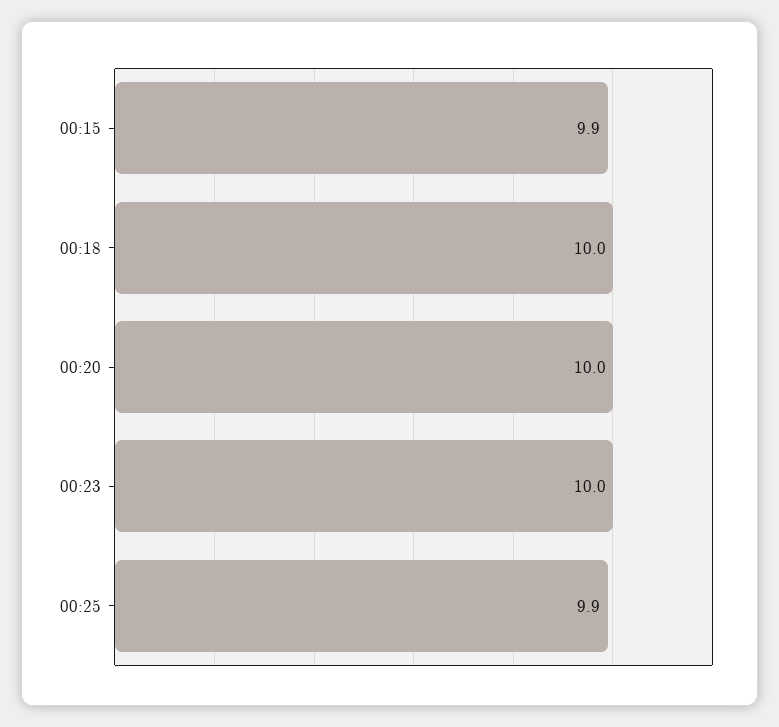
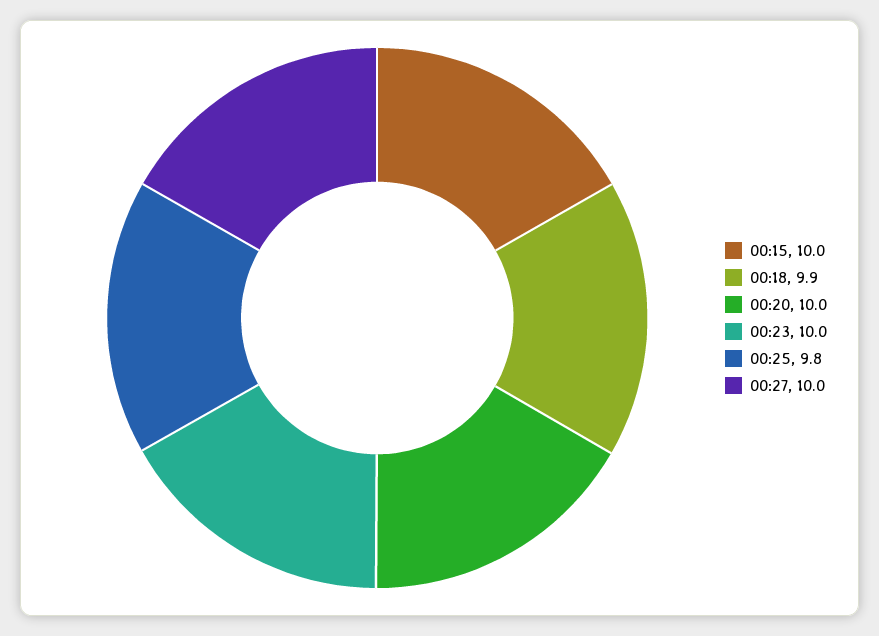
00:15: 9.9 -> 10
00:18: 10 -> 9.9
00:25: 9.9 -> 9.8
00:27: none -> 10

